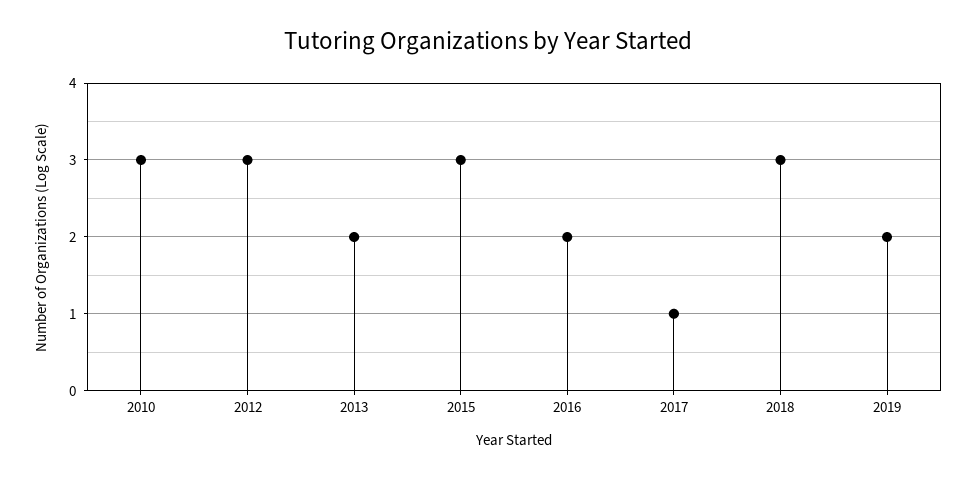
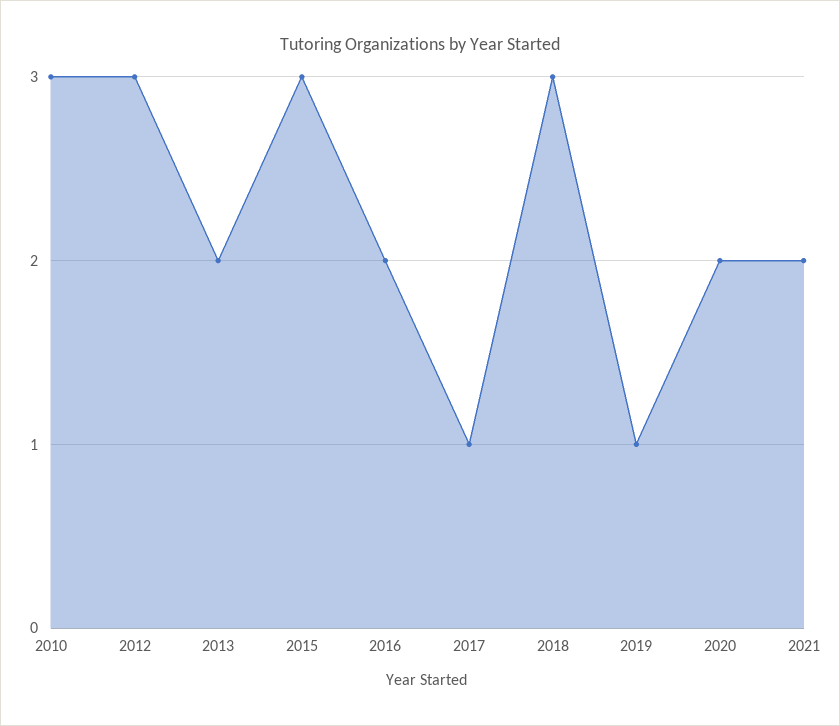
2019: 2 -> 1
2020: none -> 2
2021: none -> 2

